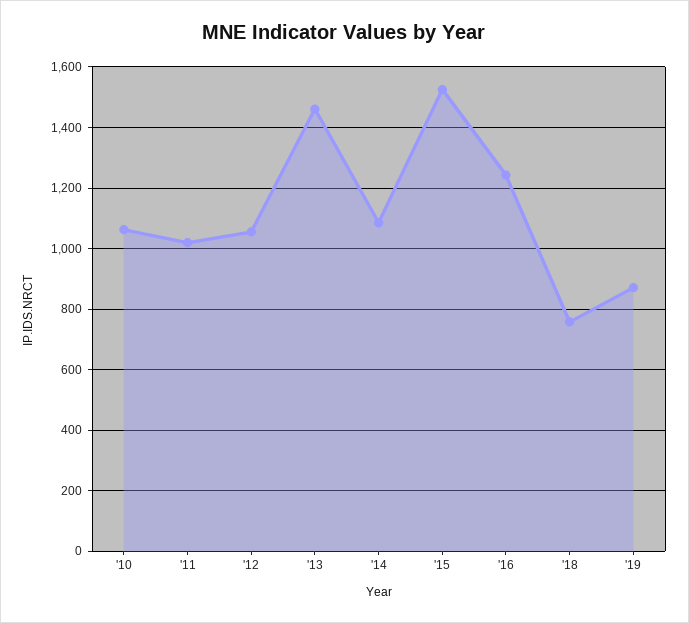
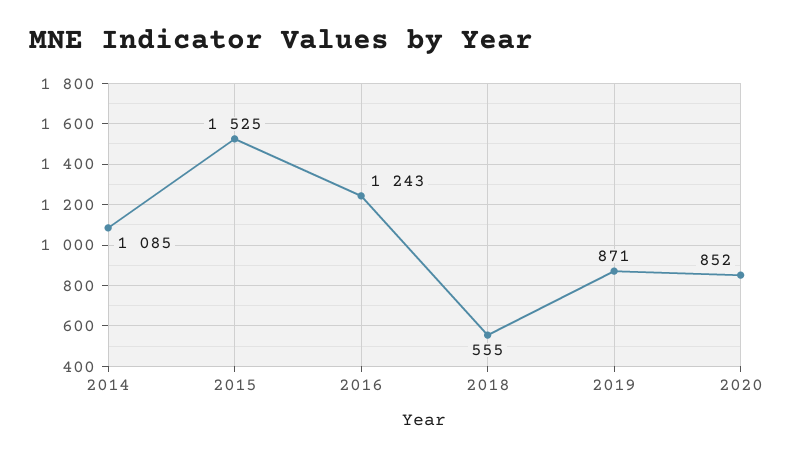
'10: 1060 -> none
'11: 1020 -> none
'12: 1060 -> none
'13: 1460 -> none
'18: 760 -> 555
2020: none -> 852

